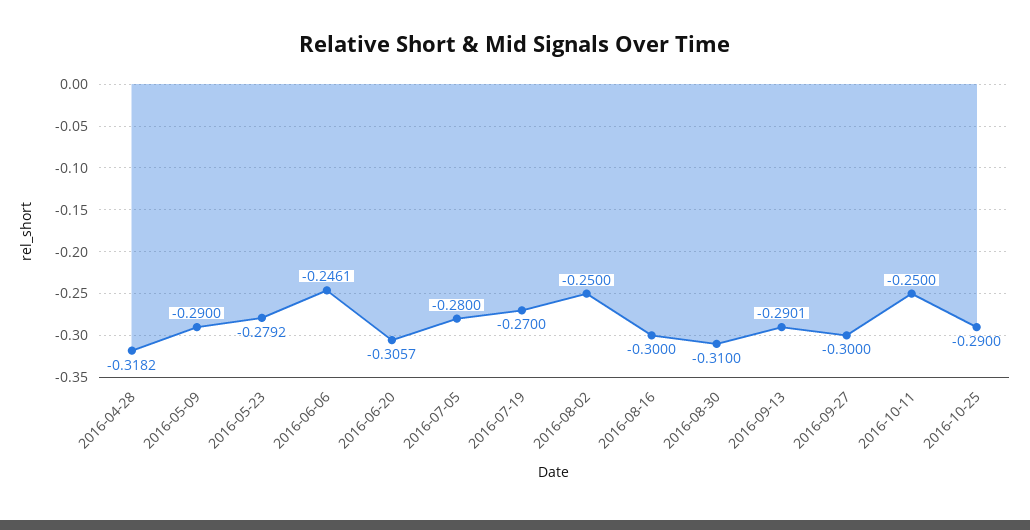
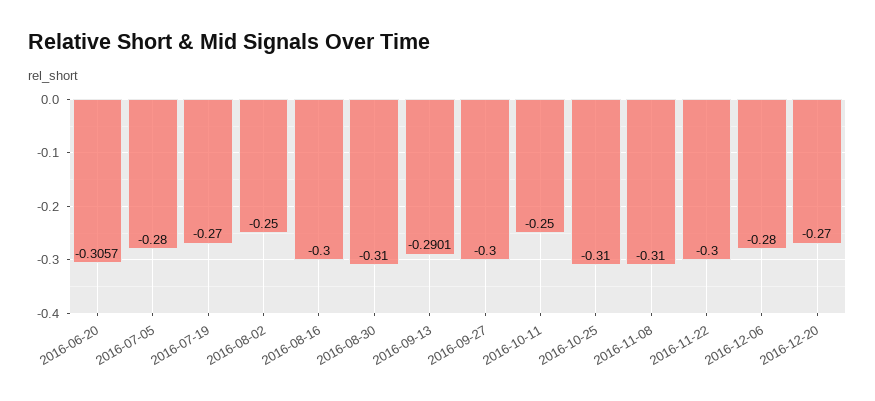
2016-04-28: -0.3182 -> none
2016-05-09: -0.29 -> none
2016-05-23: -0.2792 -> none
2016-06-06: -0.2461 -> none
2016-10-25: -0.29 -> -0.31
2016-11-08: none -> -0.31
2016-11-22: none -> -0.3
2016-12-06: none -> -0.28
2016-12-20: none -> -0.27

